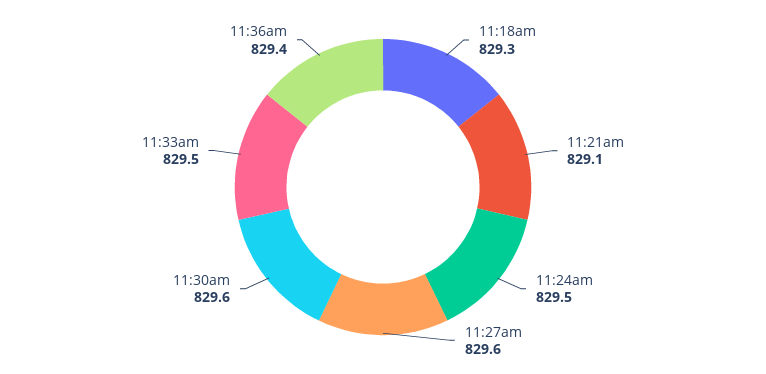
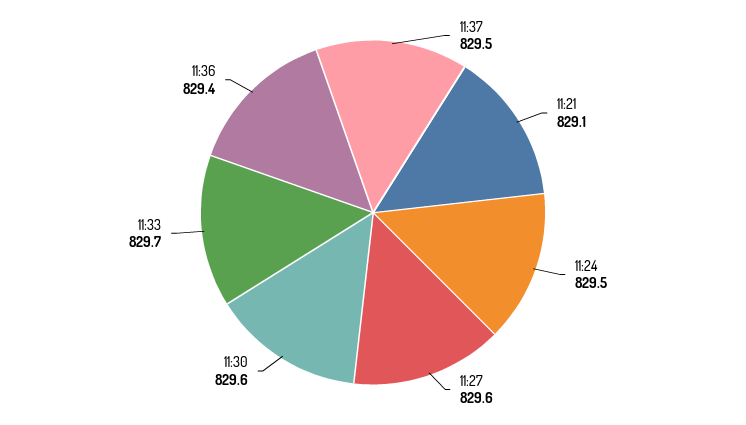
11:18am: 829.3 -> none
11:33am: 829.5 -> 829.7
11:37: none -> 829.5

